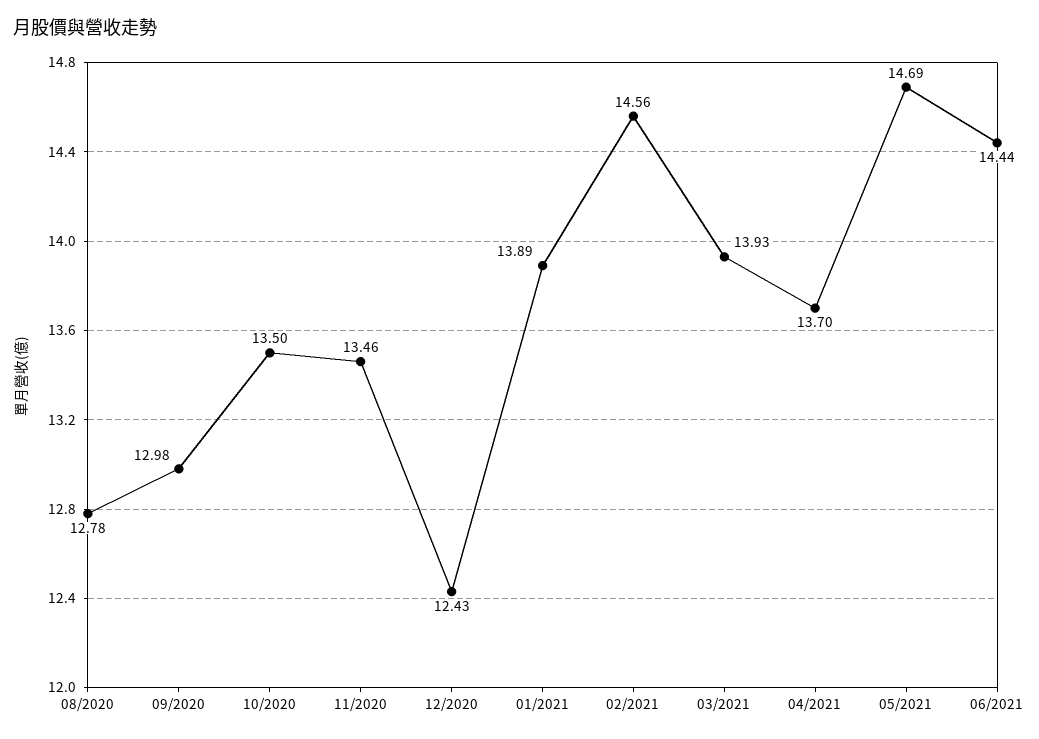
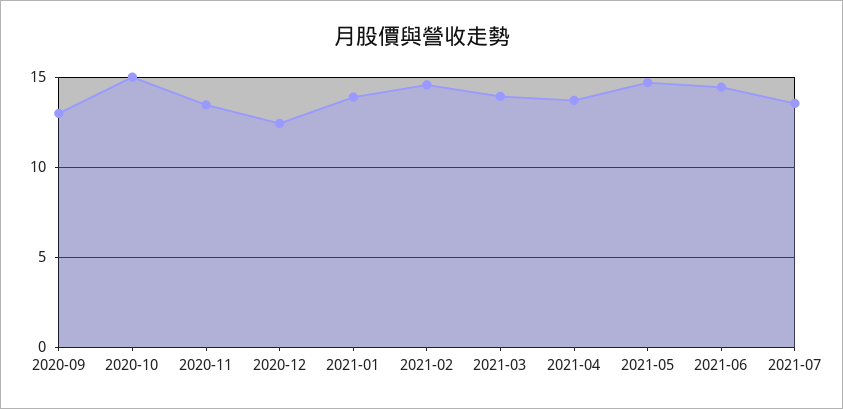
08/2020: 12.78 -> none
10/2020: 13.5 -> 15
2021-07: none -> 13.5

